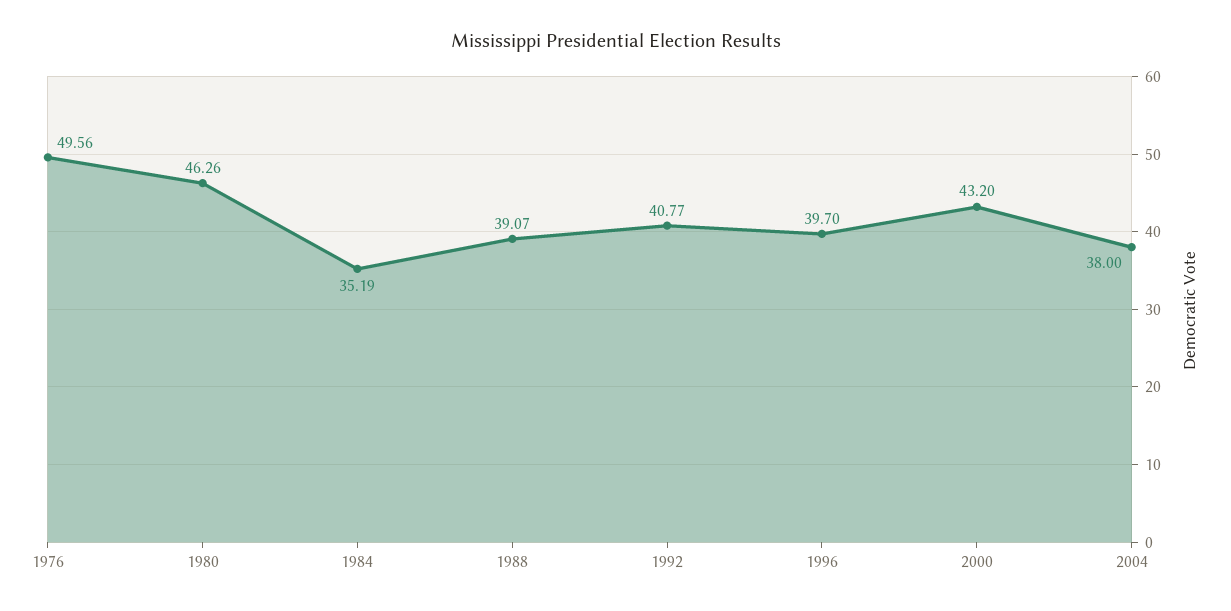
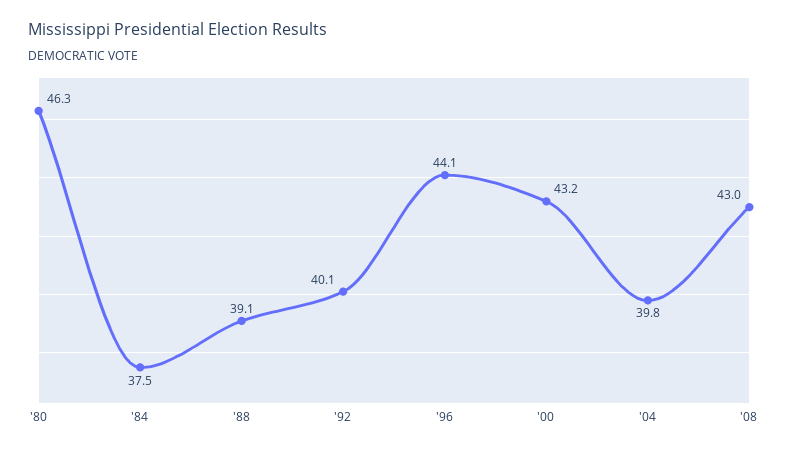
1976: 49.56 -> none
1984: 35.19 -> 37.5
1992: 40.77 -> 40.1
1996: 39.7 -> 44.1
2004: 38 -> 39.8
'08: none -> 43

